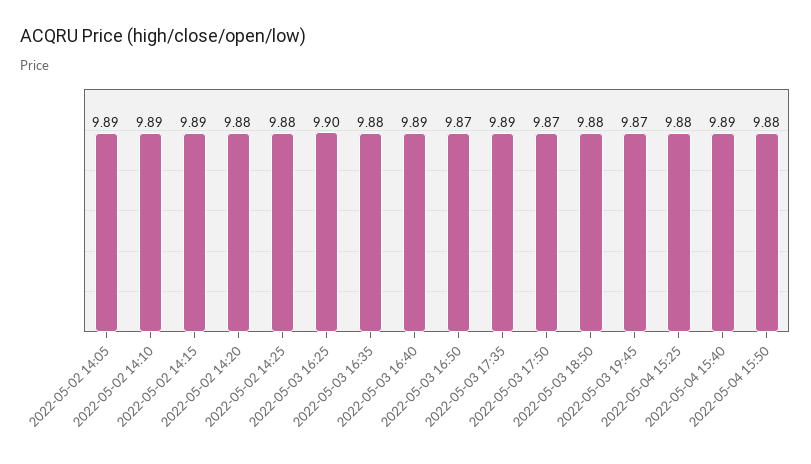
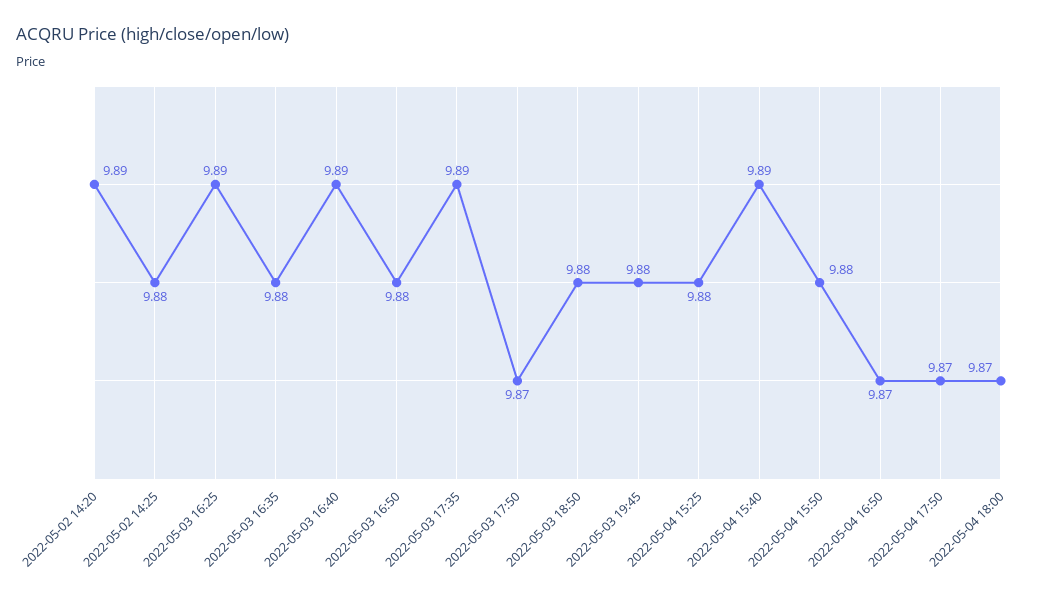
2022-05-02 14:05: 9.89 -> none
2022-05-02 14:10: 9.89 -> none
2022-05-02 14:15: 9.89 -> none
2022-05-02 14:20: 9.88 -> 9.89
2022-05-03 16:25: 9.9 -> 9.89
2022-05-03 16:50: 9.87 -> 9.88
2022-05-03 19:45: 9.87 -> 9.88
2022-05-04 16:50: none -> 9.87
2022-05-04 17:50: none -> 9.87
2022-05-04 18:00: none -> 9.87

